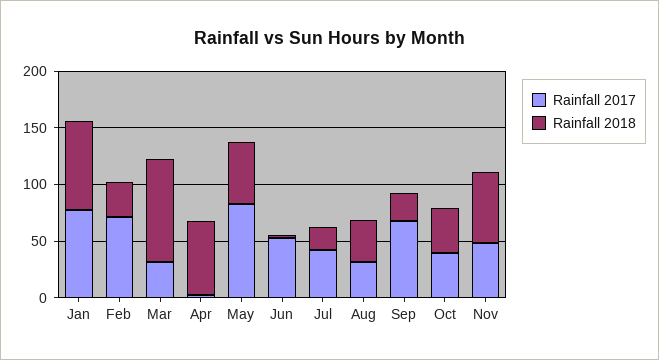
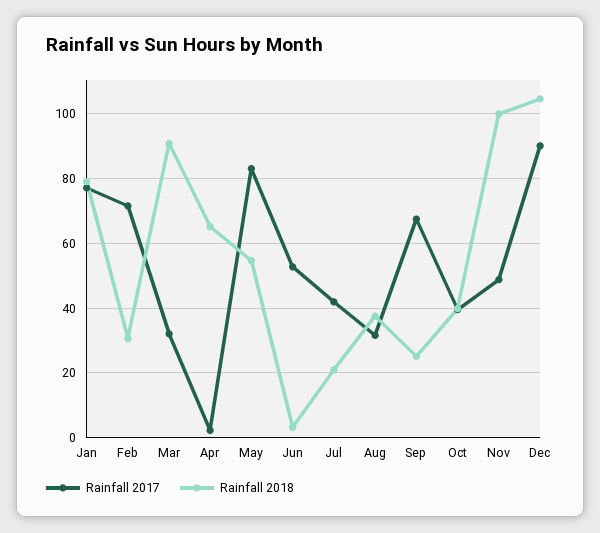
Rainfall 2018, Nov: 60 -> 100
Rainfall 2017, Dec: none -> 90
Rainfall 2018, Dec: none -> 104

